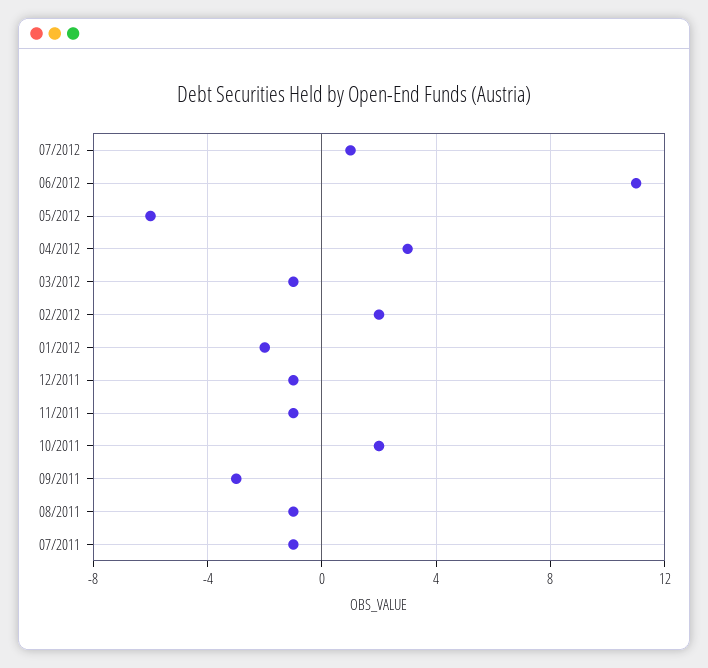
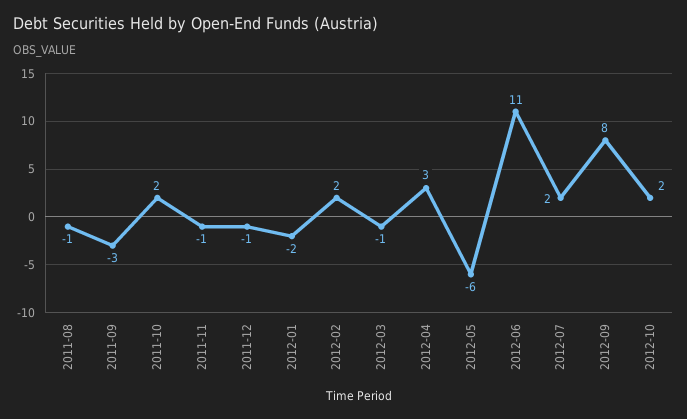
07/2012: 1 -> 2
07/2011: -1 -> none
2012-09: none -> 8
2012-10: none -> 2

